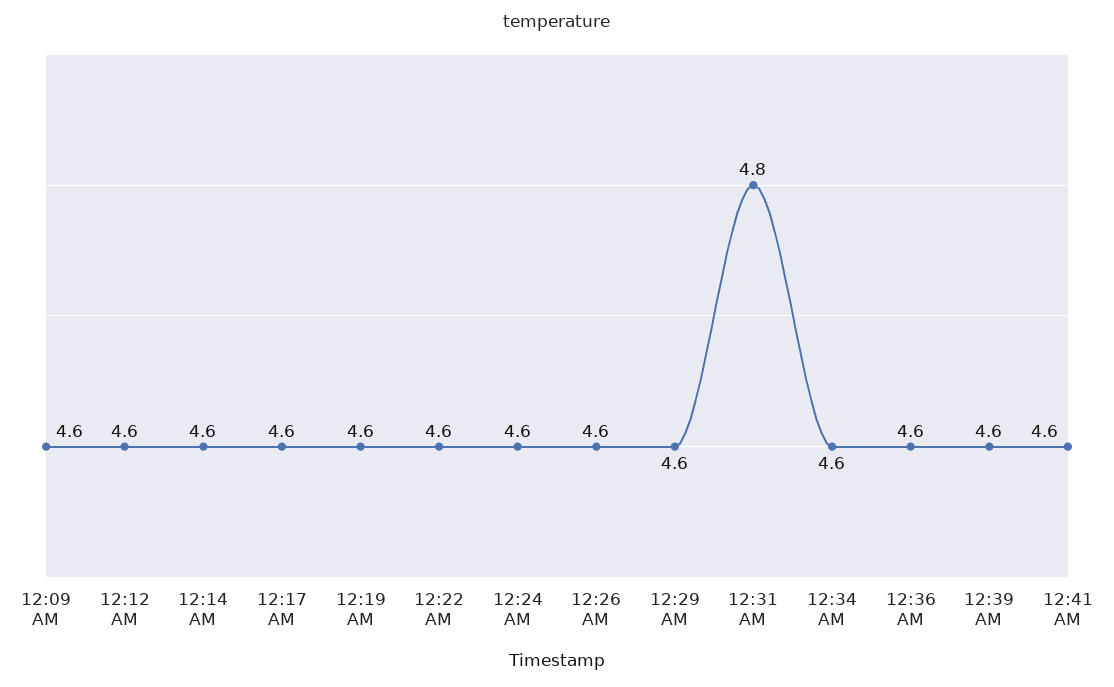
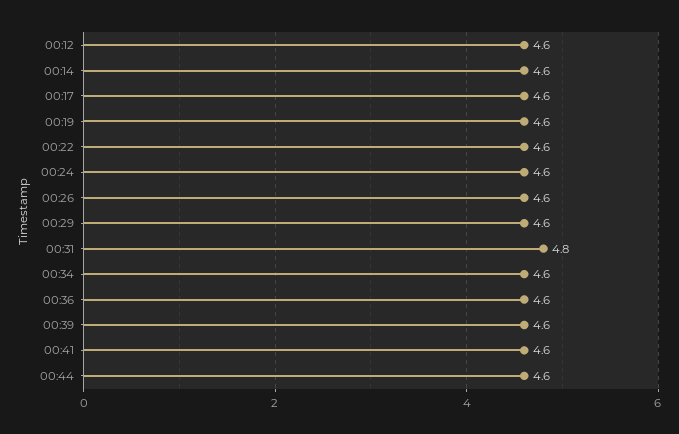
12:09 AM: 4.6 -> none
00:44: none -> 4.6

